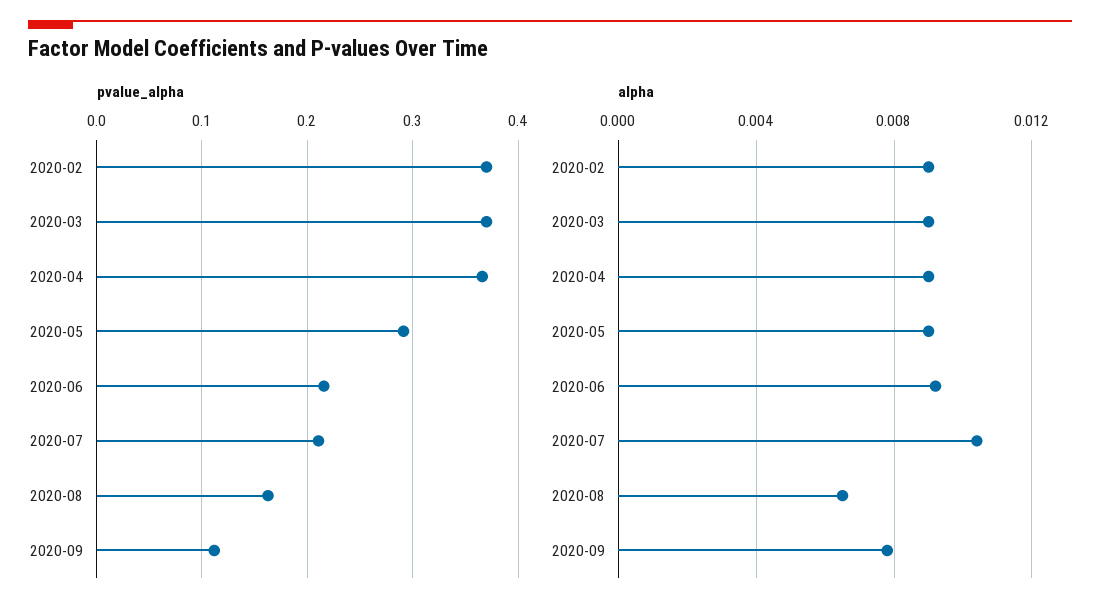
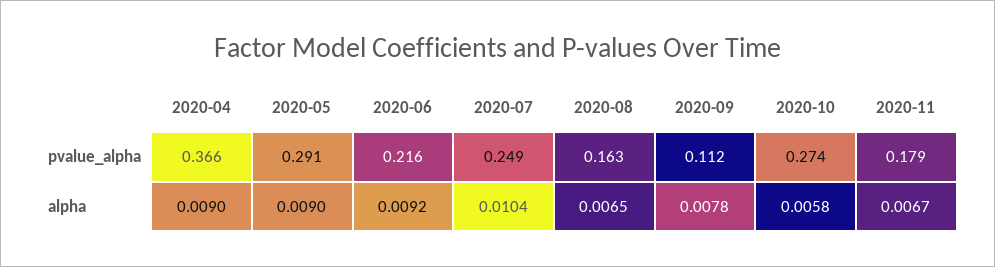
pvalue_alpha, 2020-02: 0.37 -> none
pvalue_alpha, 2020-03: 0.37 -> none
pvalue_alpha, 2020-07: 0.21 -> 0.249
alpha, 2020-02: 0.009 -> none
alpha, 2020-03: 0.009 -> none
pvalue_alpha, 2020-10: none -> 0.274
pvalue_alpha, 2020-11: none -> 0.179
alpha, 2020-10: none -> 0.0058
alpha, 2020-11: none -> 0.0067

